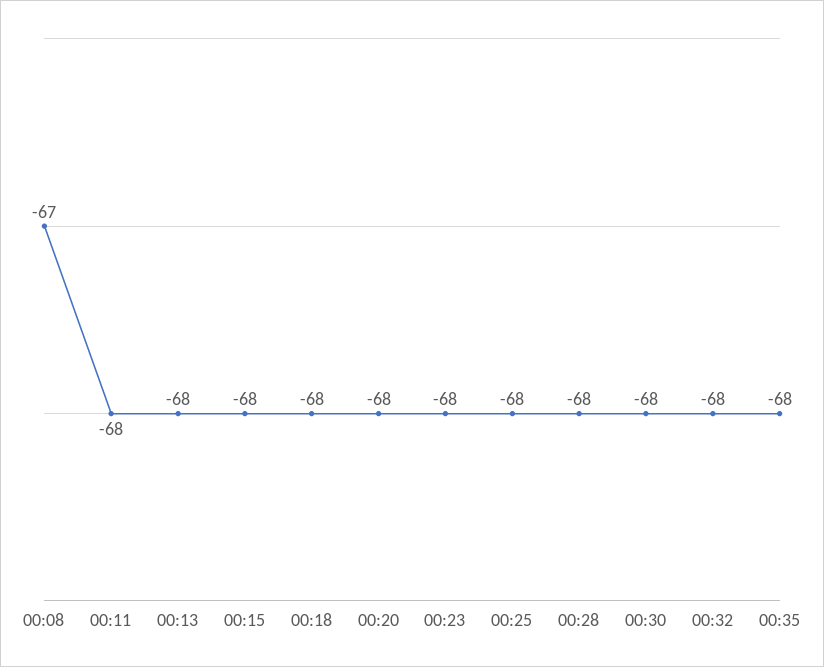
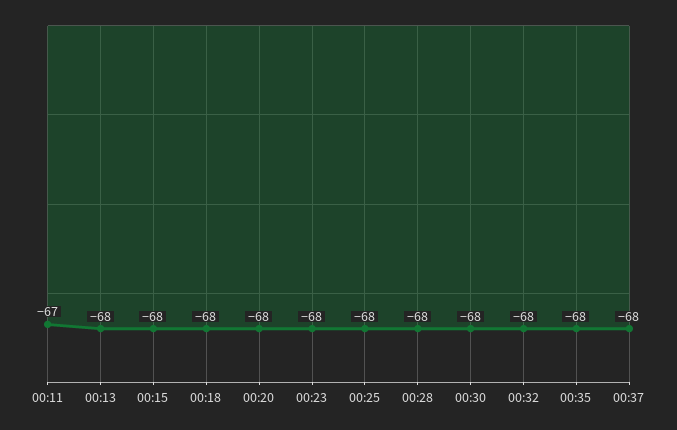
00:08: -67 -> none
00:11: -68 -> -67
00:37: none -> -68

